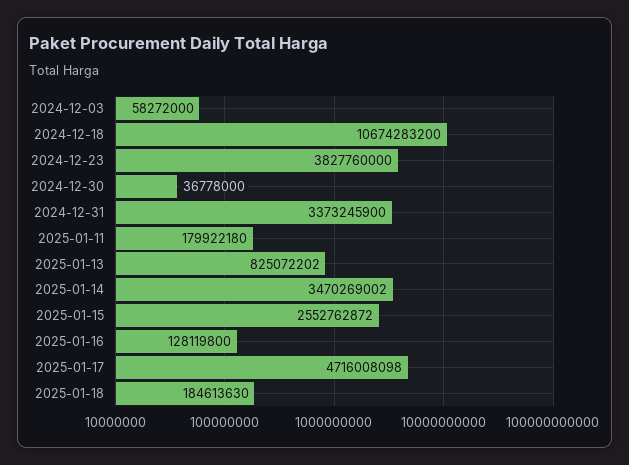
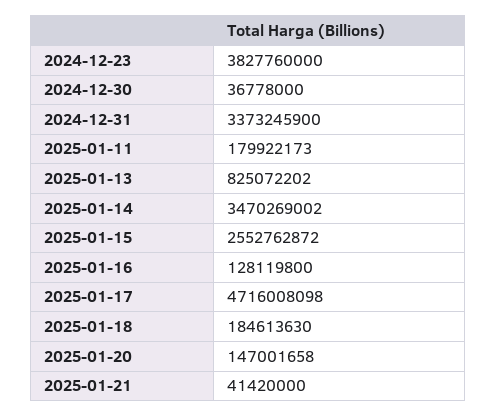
2024-12-03: 58272000 -> none
2024-12-18: 10674283200 -> none
2025-01-11: 179922180 -> 179922173
2025-01-20: none -> 147001658
2025-01-21: none -> 41420000

